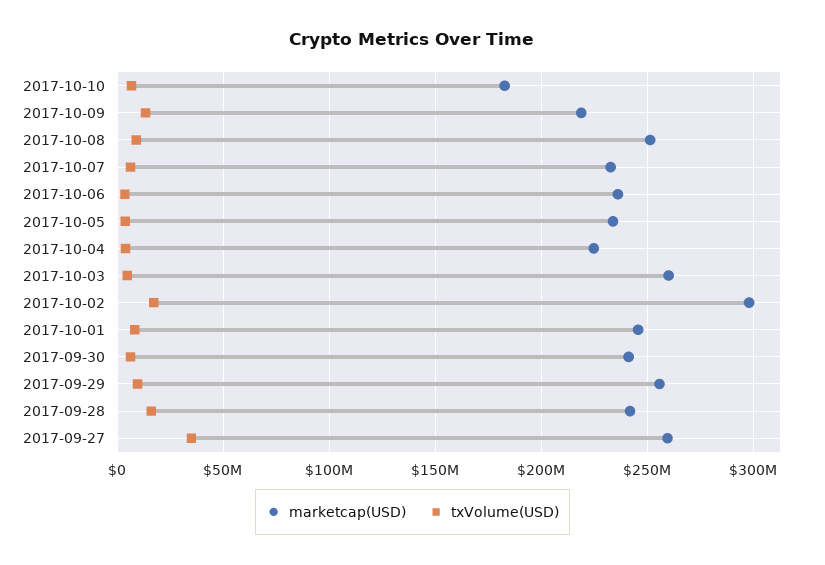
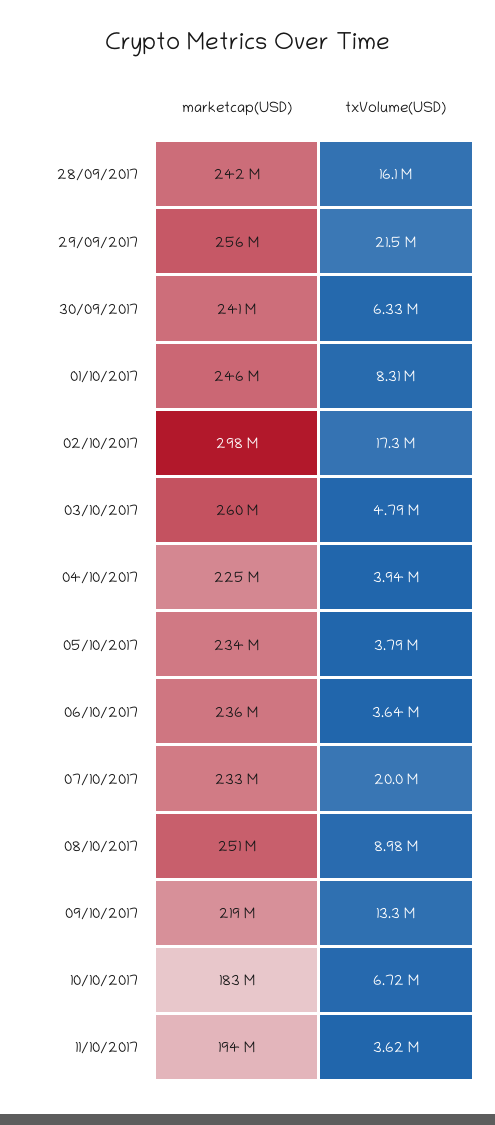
txVolume(USD), 2017-10-07: 5000000 -> 20000000
txVolume(USD), 2017-09-29: 10000000 -> 21500000
marketcap(USD), 2017-09-27: 260000000 -> none
txVolume(USD), 2017-09-27: 35000000 -> none
marketcap(USD), 11/10/2017: none -> 194000000
txVolume(USD), 11/10/2017: none -> 3620000

